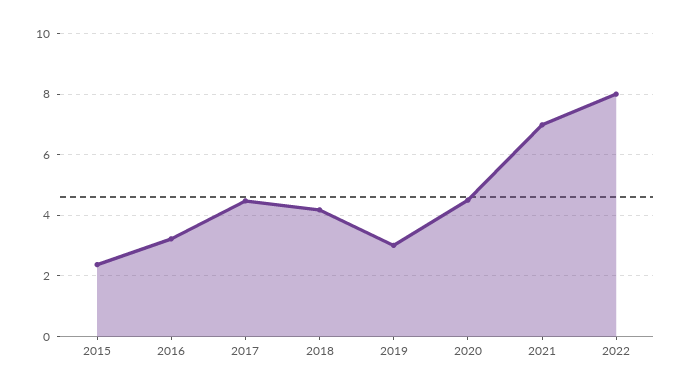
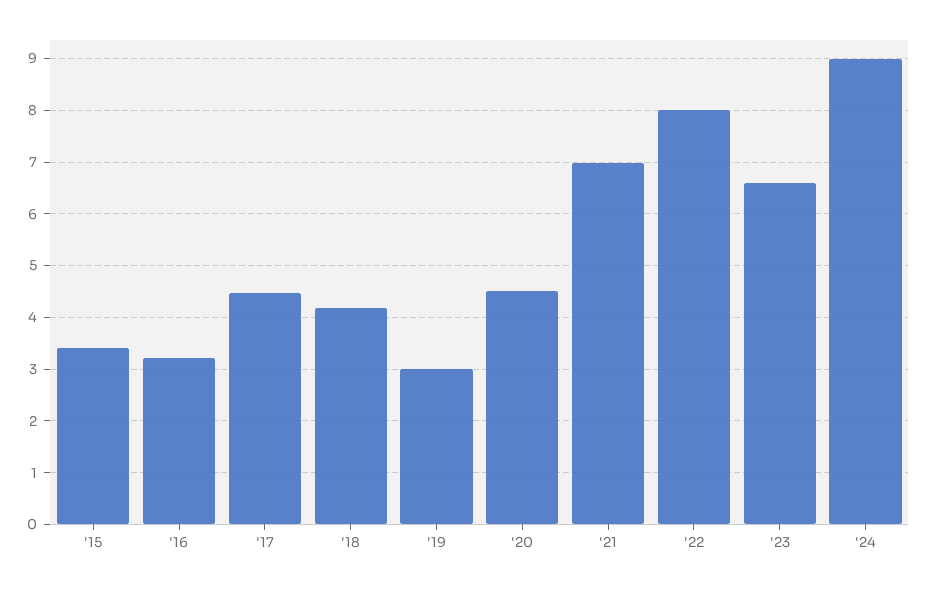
2015: 2.4 -> 3.4
'23: none -> 6.6
'24: none -> 9

